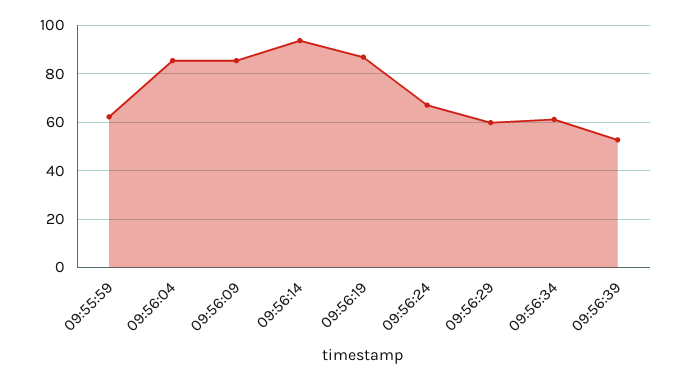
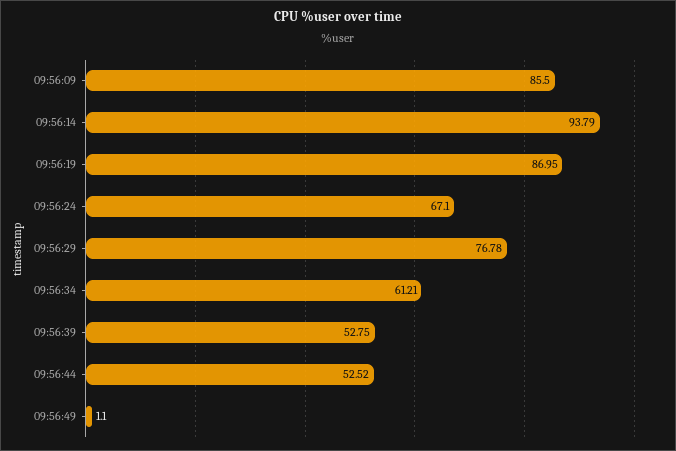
09:55:59: 62.5 -> none
09:56:04: 85 -> none
09:56:29: 60 -> 76.78
09:56:44: none -> 52.52
09:56:49: none -> 1.1

